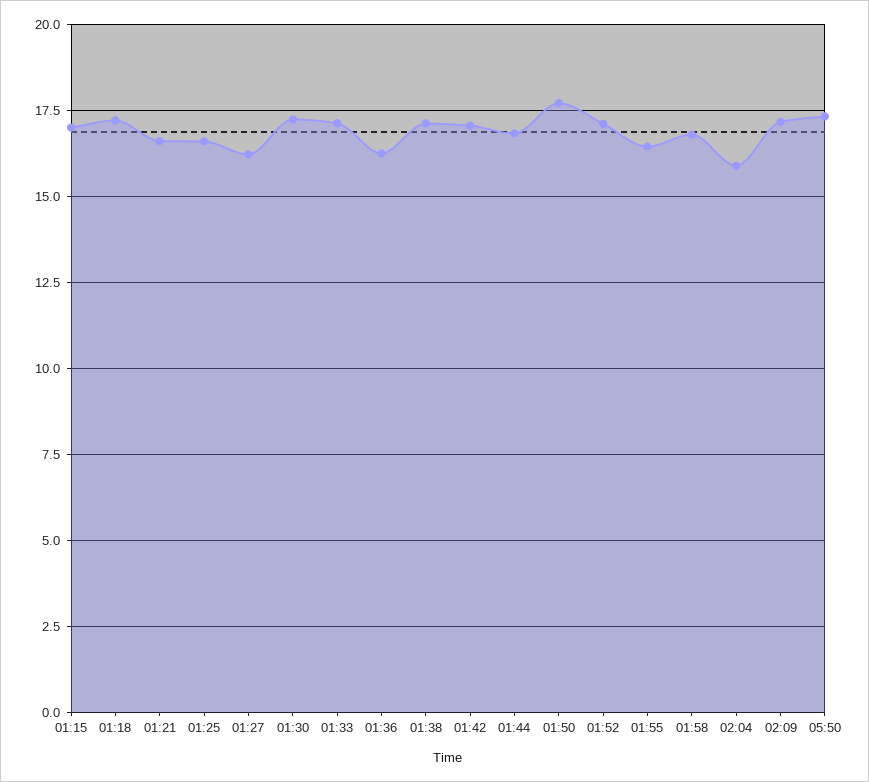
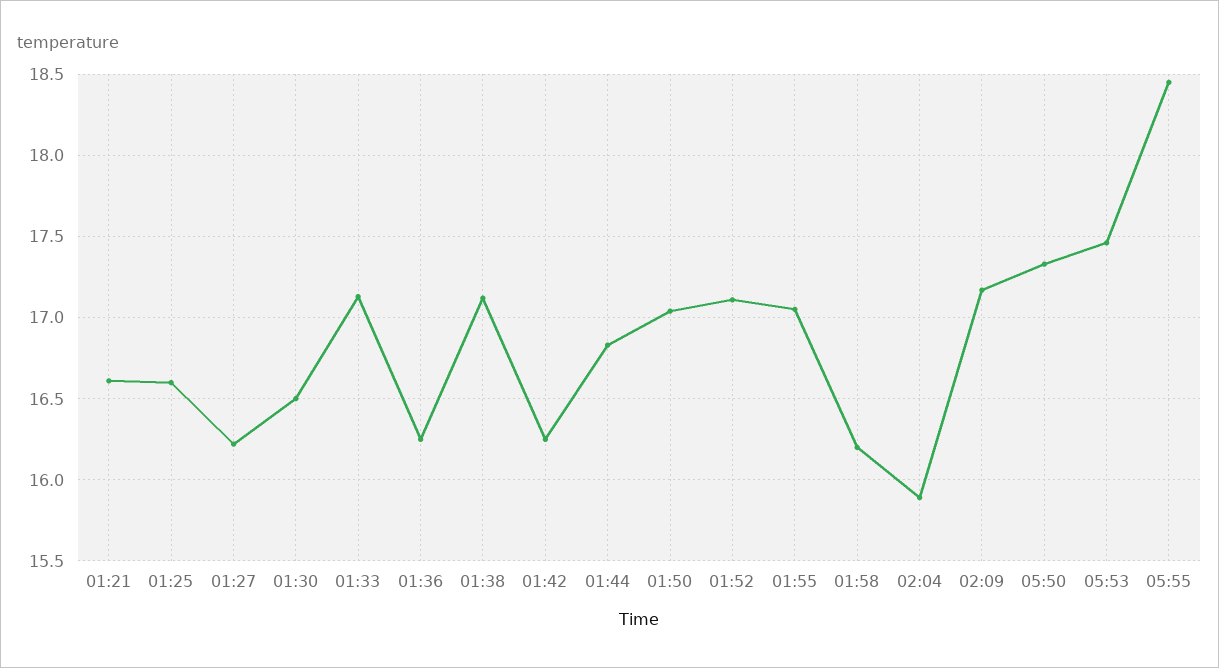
01:15: 17 -> none
01:18: 17.25 -> none
01:30: 17.25 -> 16.5
01:42: 17 -> 16.25
01:50: 17.75 -> 17.05
01:55: 16.5 -> 17.05
01:58: 16.75 -> 16.2
05:53: none -> 17.45
05:55: none -> 18.45

